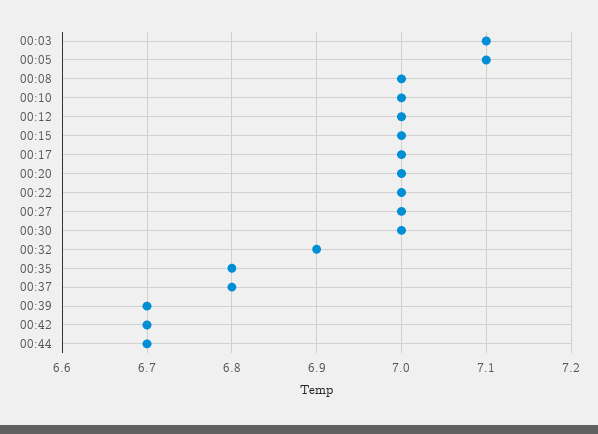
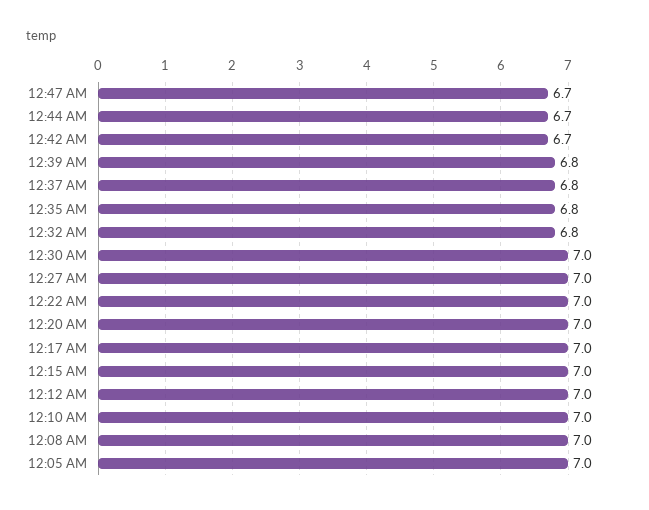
00:03: 7.1 -> none
00:05: 7.1 -> 7
00:32: 6.9 -> 6.8
00:39: 6.7 -> 6.8
12:47 AM: none -> 6.7

